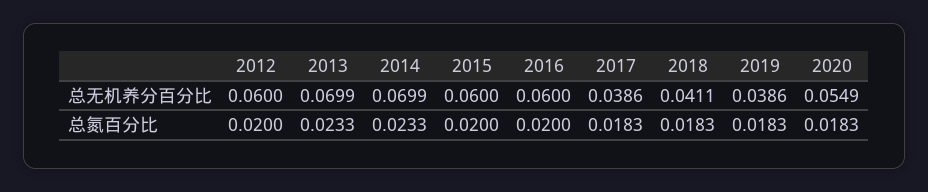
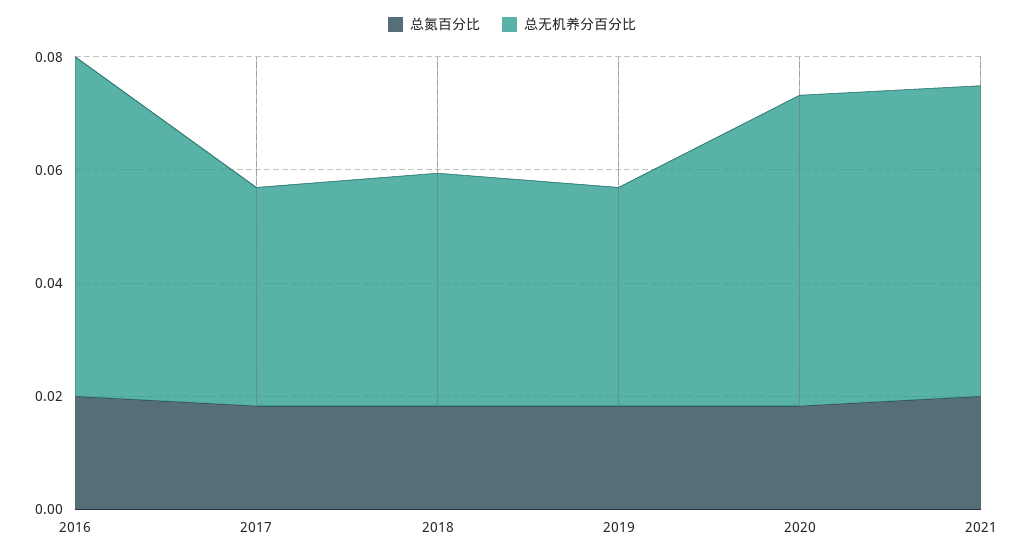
总无机养分百分比, 2012: 0.06 -> none
总无机养分百分比, 2013: 0.0699 -> none
总无机养分百分比, 2014: 0.0699 -> none
总无机养分百分比, 2015: 0.06 -> none
总氮百分比, 2012: 0.02 -> none
总氮百分比, 2013: 0.0233 -> none
总氮百分比, 2014: 0.0233 -> none
总氮百分比, 2015: 0.02 -> none
总氮百分比, 2021: none -> 0.02
总无机养分百分比, 2021: none -> 0.055

